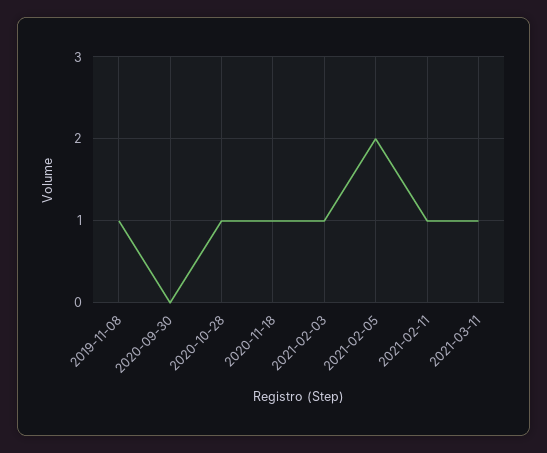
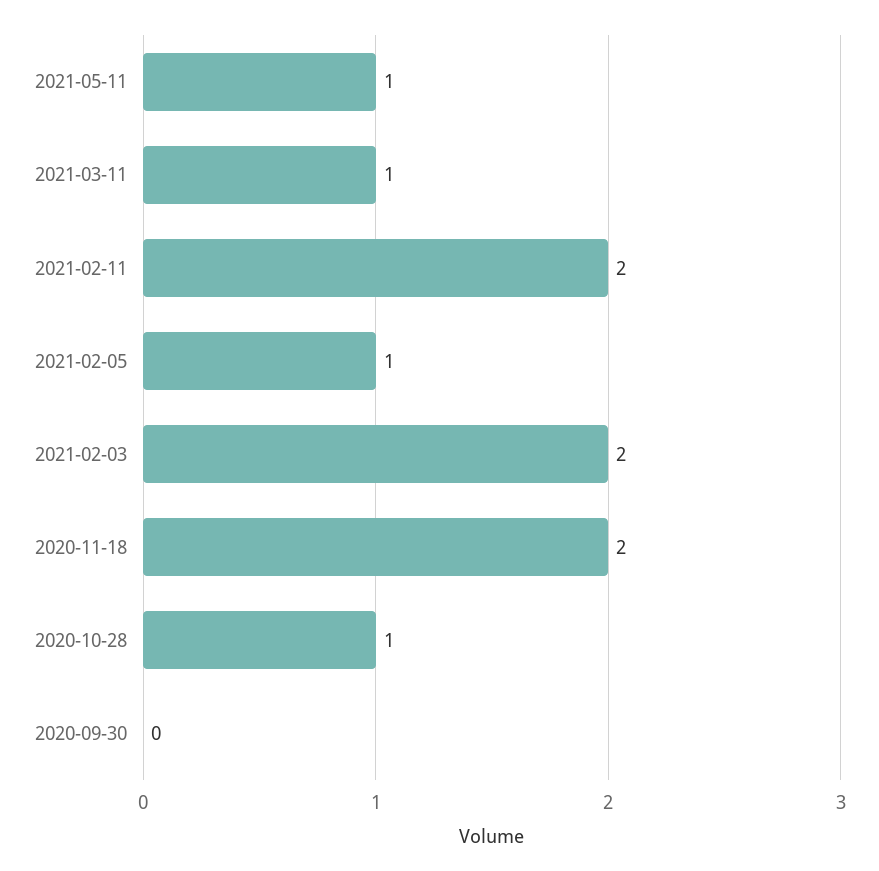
2019-11-08: 1 -> none
2020-11-18: 1 -> 2
2021-02-03: 1 -> 2
2021-02-05: 2 -> 1
2021-02-11: 1 -> 2
2021-05-11: none -> 1

